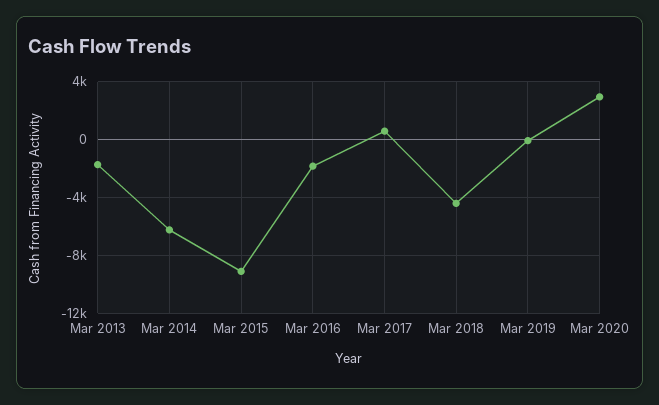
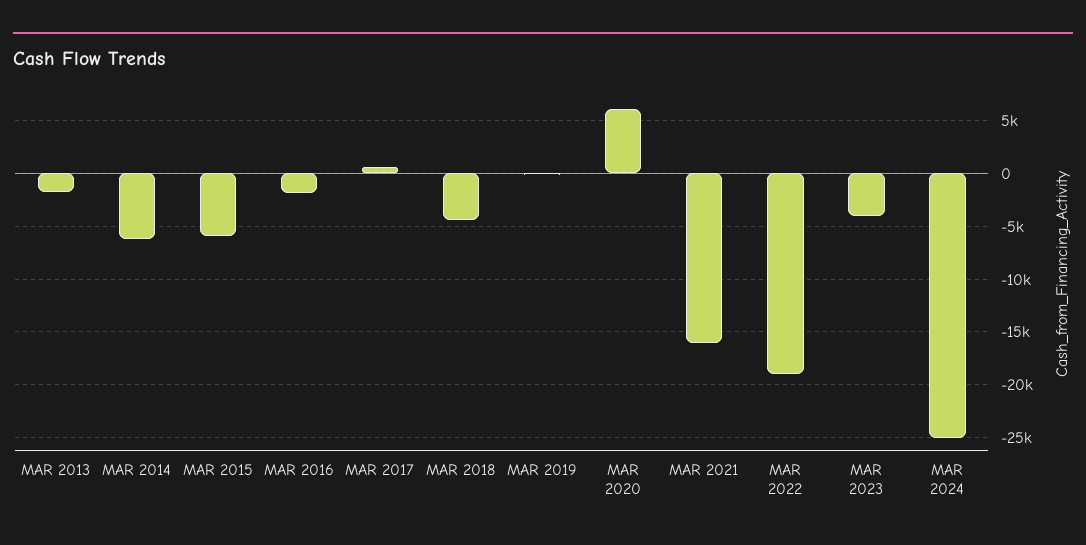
Mar 2015: -9000 -> -6000
Mar 2020: 3000 -> 6000
MAR 2021: none -> -16000
MAR 2022: none -> -19000
MAR 2023: none -> -4000
MAR 2024: none -> -25000

